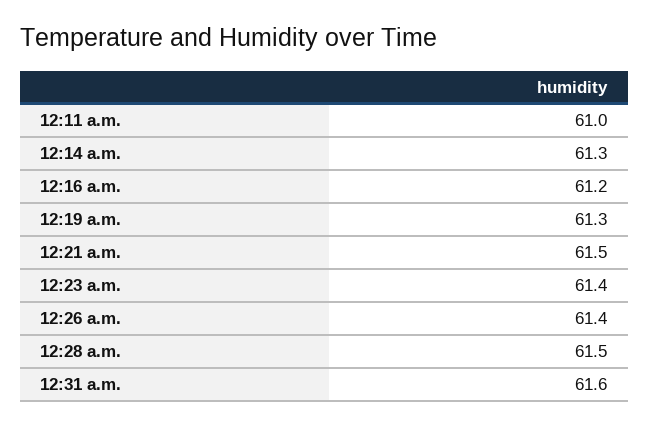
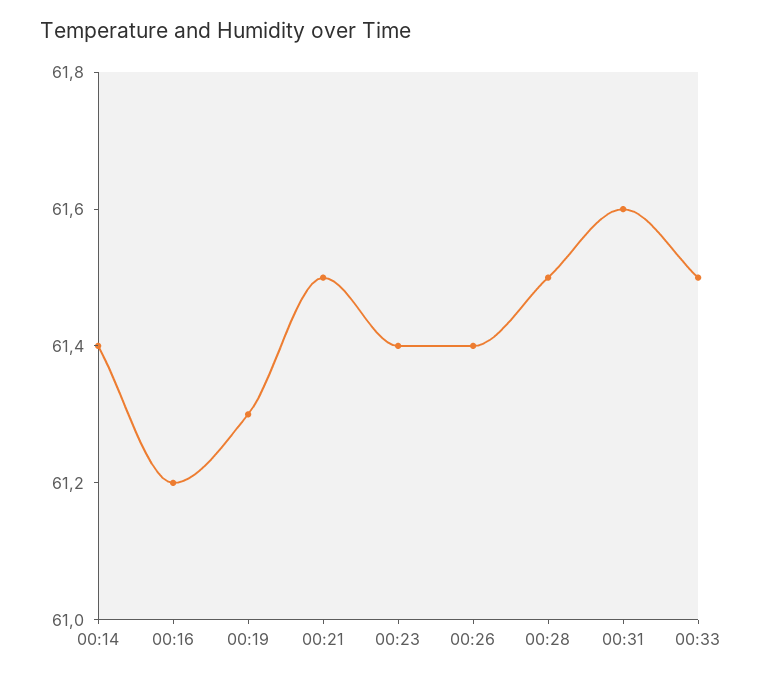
12:11 a.m.: 61 -> none
12:14 a.m.: 61.3 -> 61.4
00:33: none -> 61.5

